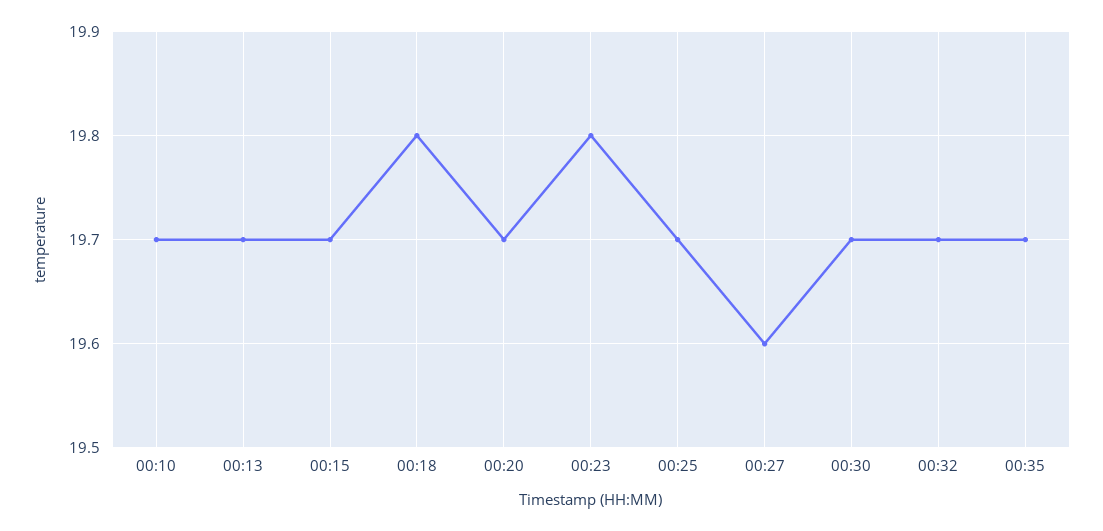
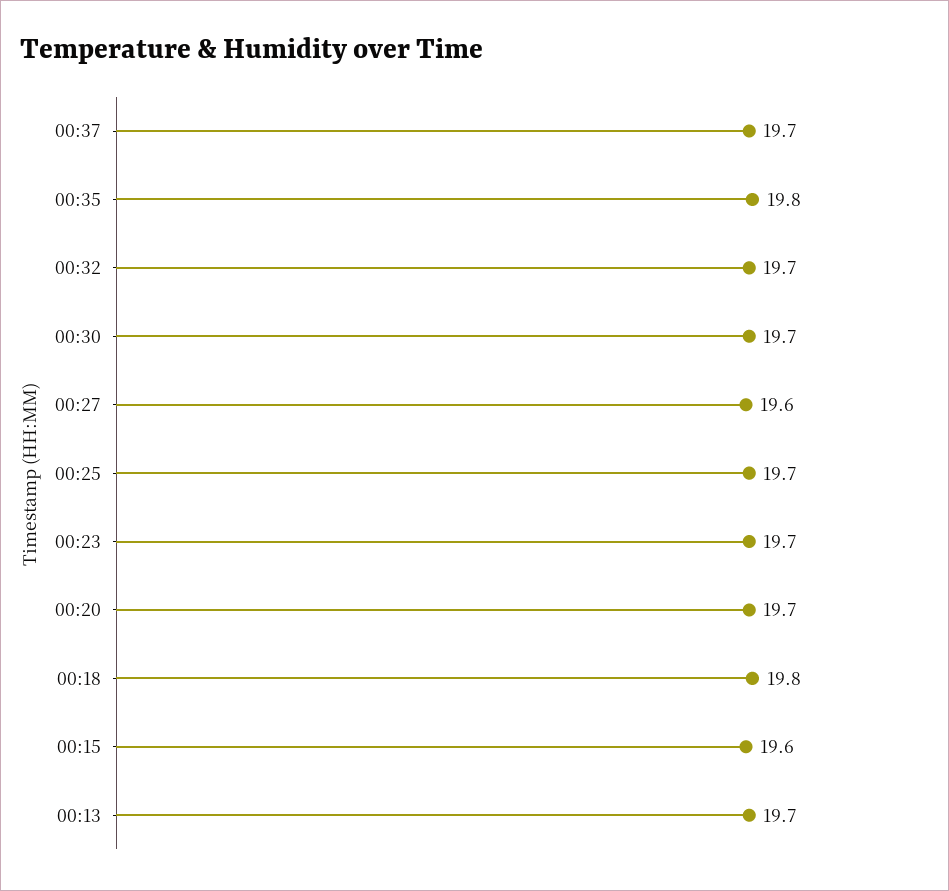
00:10: 19.7 -> none
00:15: 19.7 -> 19.6
00:23: 19.8 -> 19.7
00:35: 19.7 -> 19.8
00:37: none -> 19.7

